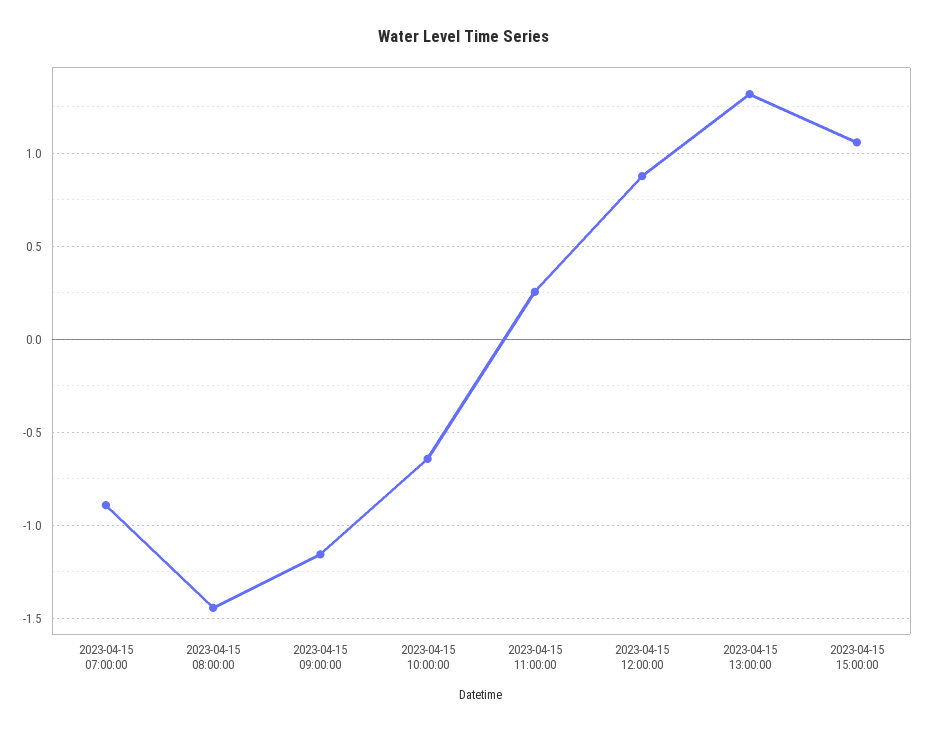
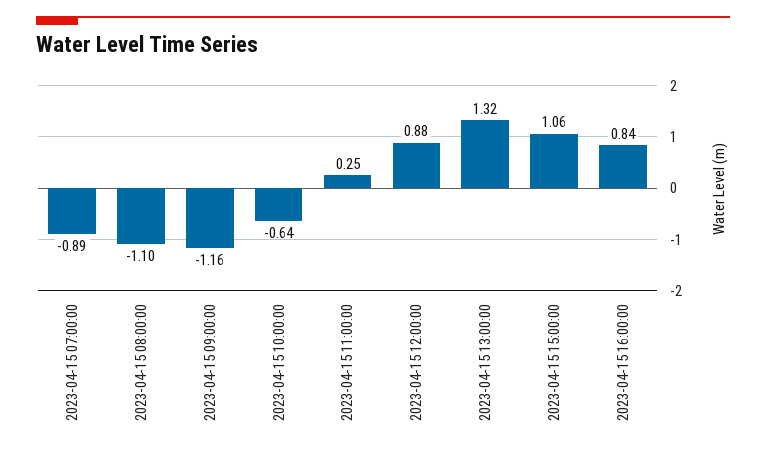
2023-04-15 08:00:00: -1.45 -> -1.1
2023-04-15 16:00:00: none -> 0.84

